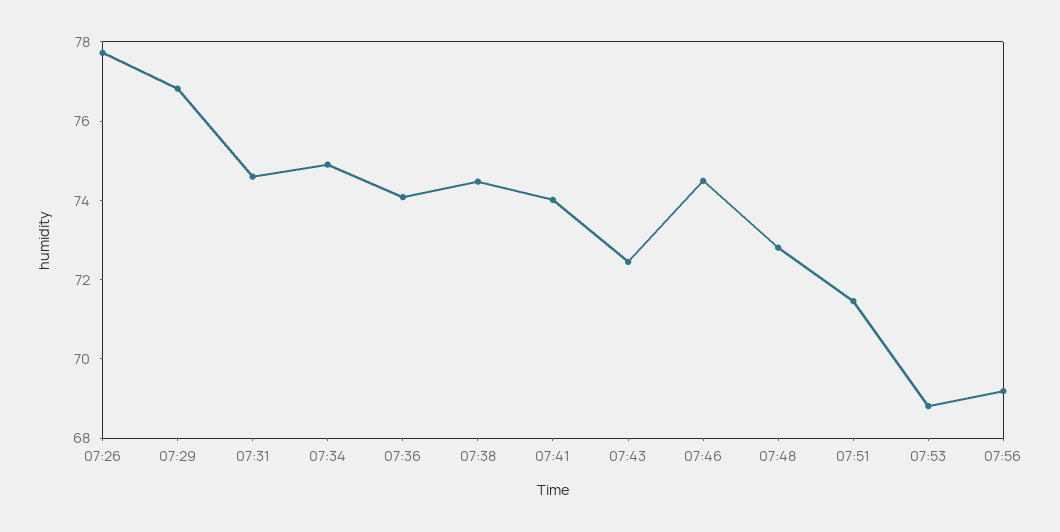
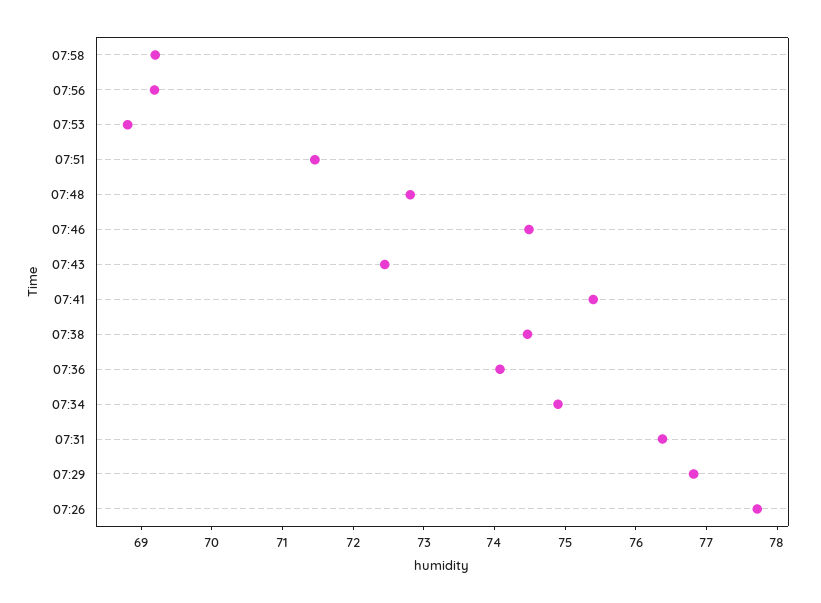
07:31: 74.5 -> 76.4
07:41: 74 -> 75.4
07:58: none -> 69.2

